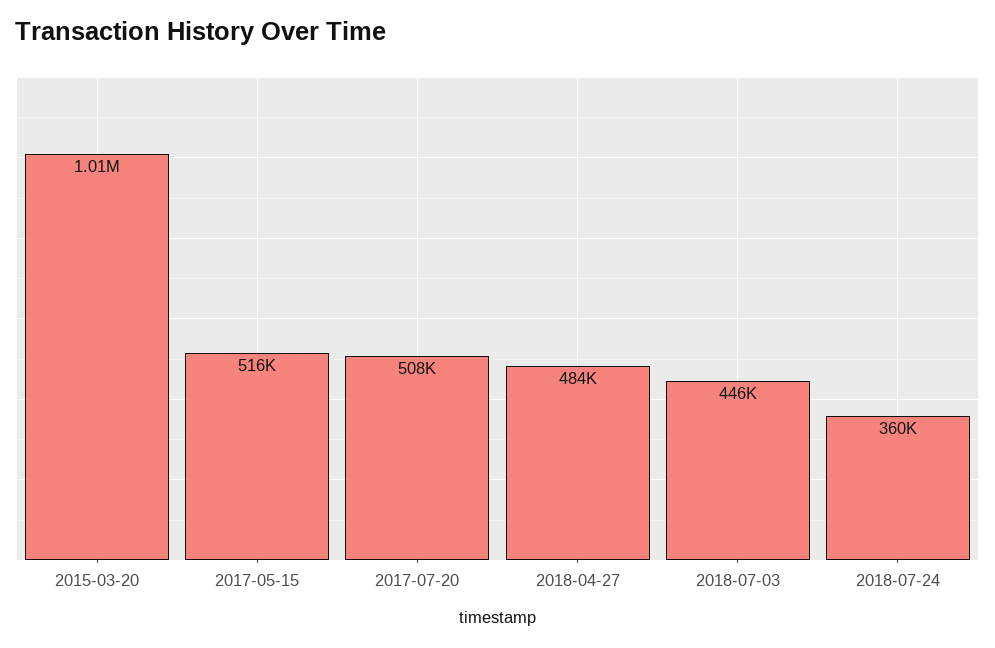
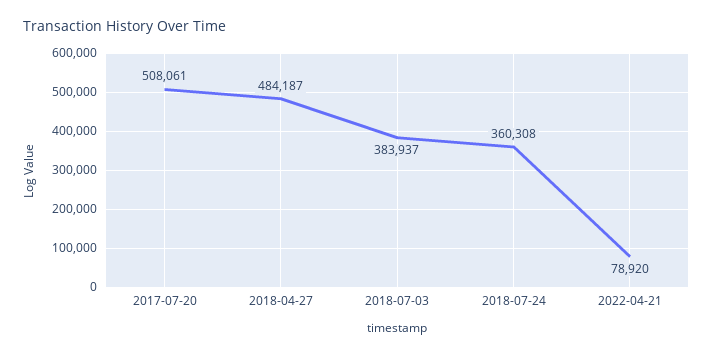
2015-03-20: 1010000 -> none
2017-05-15: 516000 -> none
2018-07-03: 446000 -> 383937
2022-04-21: none -> 78920

